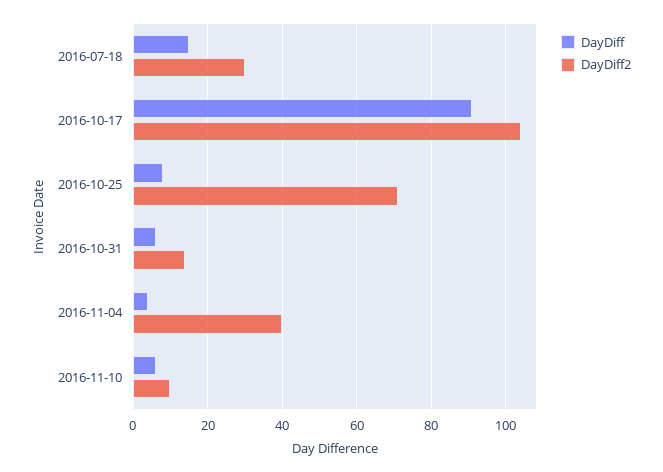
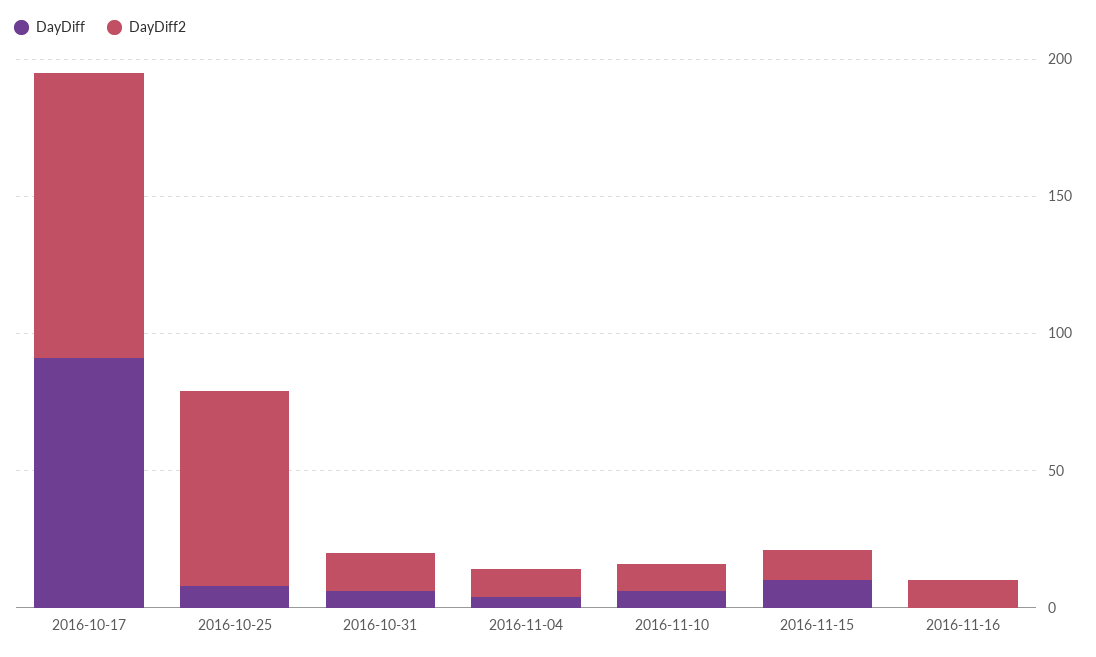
DayDiff, 2016-07-18: 15 -> none
DayDiff2, 2016-07-18: 30 -> none
DayDiff2, 2016-11-04: 40 -> 10
DayDiff, 2016-11-15: none -> 10
DayDiff2, 2016-11-15: none -> 10
DayDiff, 2016-11-16: none -> 0
DayDiff2, 2016-11-16: none -> 10

